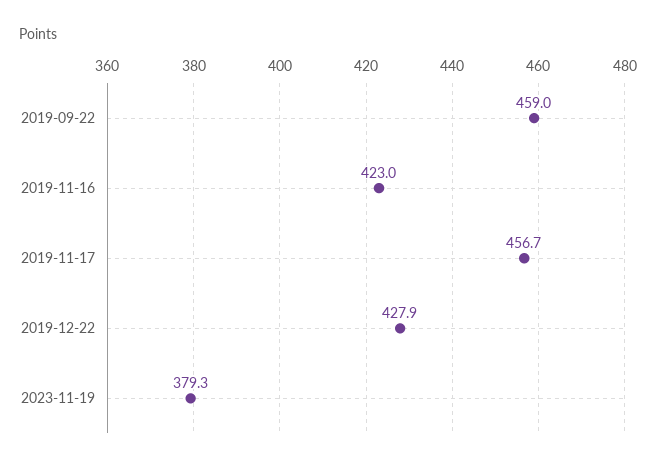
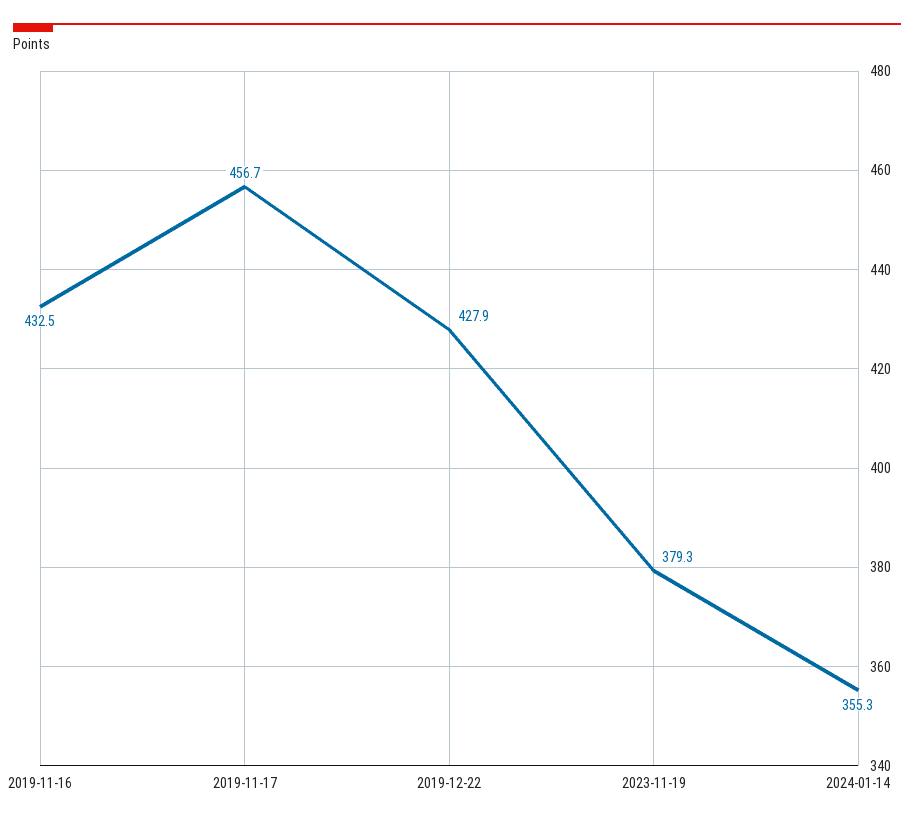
2019-09-22: 459 -> none
2019-11-16: 423 -> 432.5
2024-01-14: none -> 355.3

